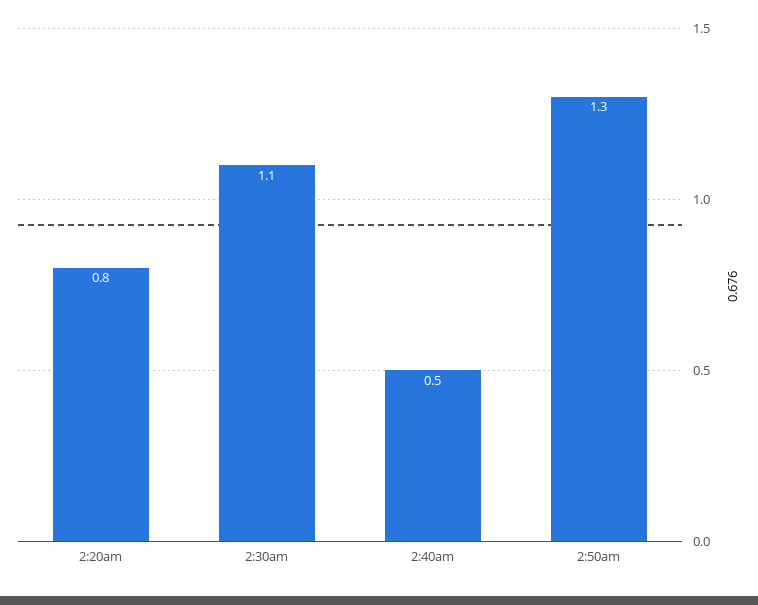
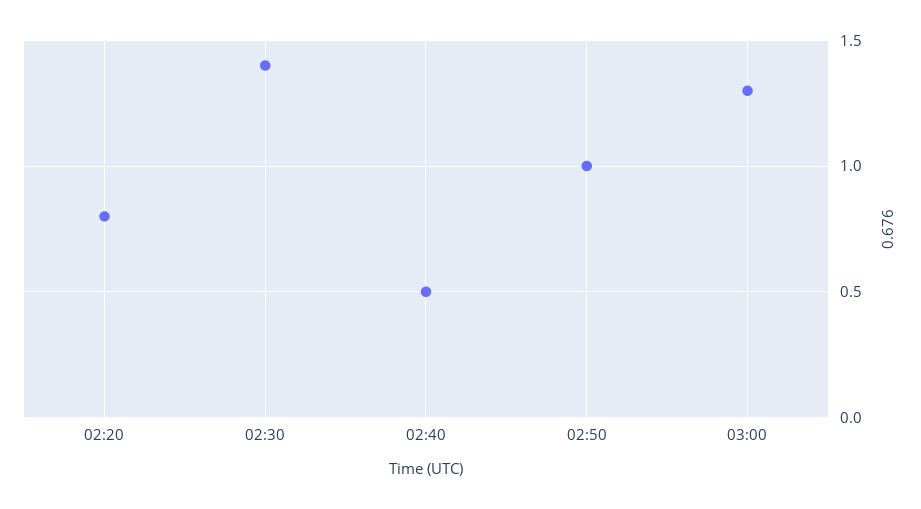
2:30am: 1.1 -> 1.4
2:50am: 1.3 -> 1
03:00: none -> 1.3

